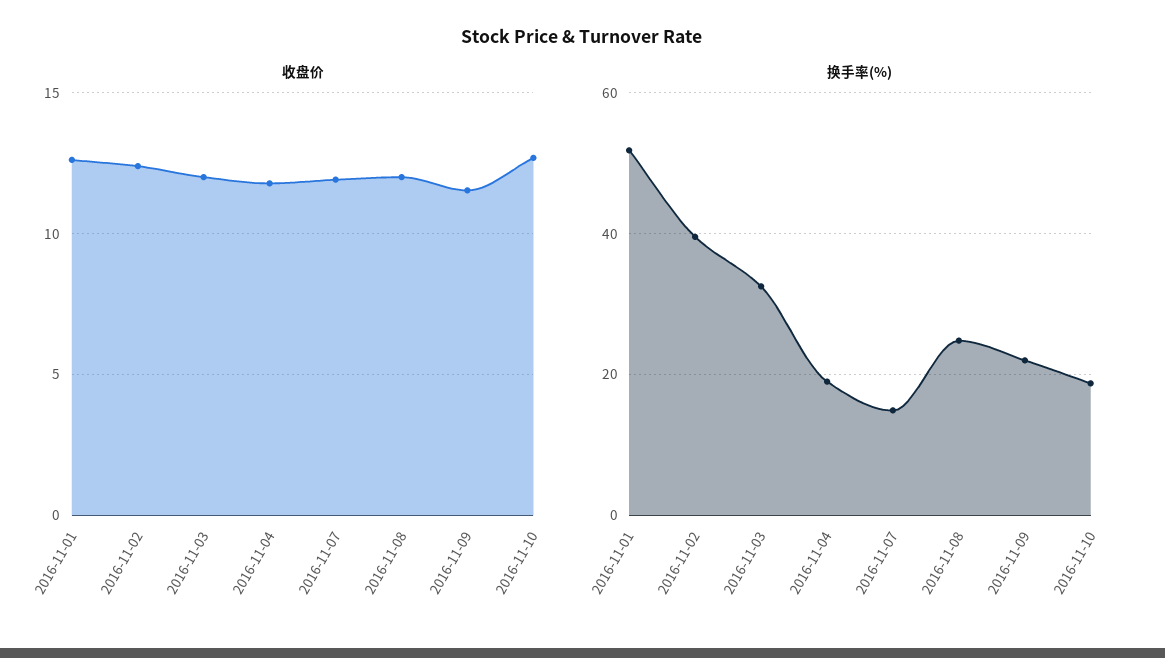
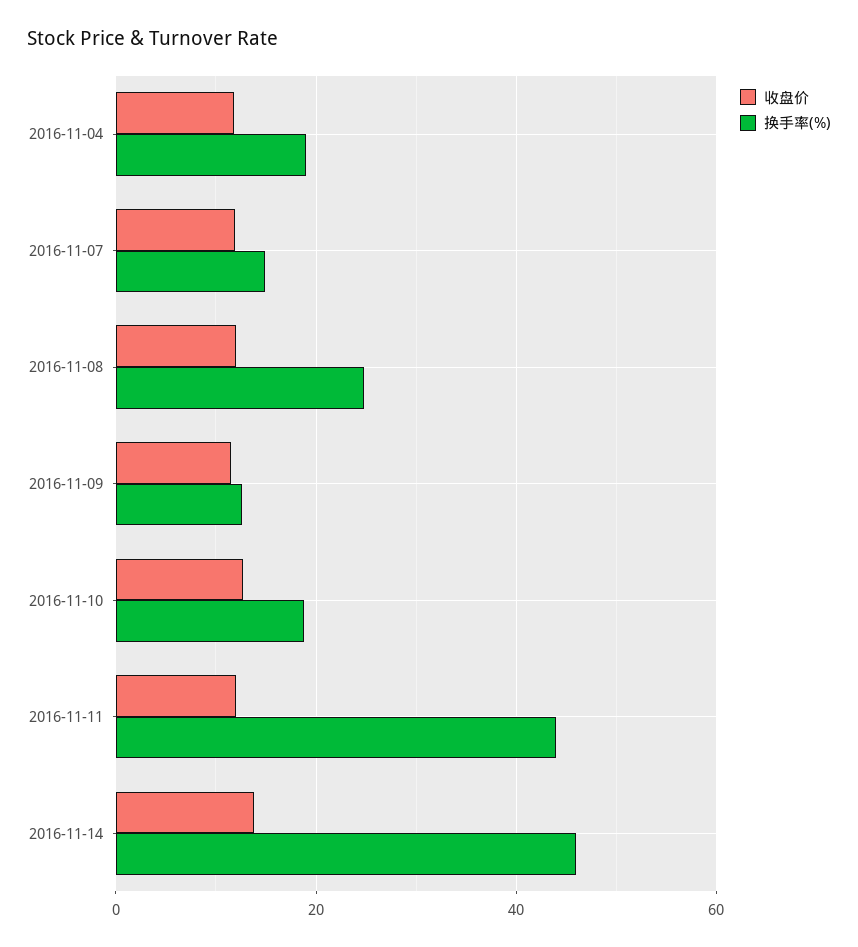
收盘价, 2016-11-01: 12.5 -> none
收盘价, 2016-11-02: 12.5 -> none
收盘价, 2016-11-03: 12 -> none
换手率(%), 2016-11-01: 52 -> none
换手率(%), 2016-11-02: 40 -> none
换手率(%), 2016-11-03: 32 -> none
换手率(%), 2016-11-09: 22 -> 12
收盘价, 2016-11-11: none -> 12
换手率(%), 2016-11-11: none -> 44
收盘价, 2016-11-14: none -> 14
换手率(%), 2016-11-14: none -> 46

